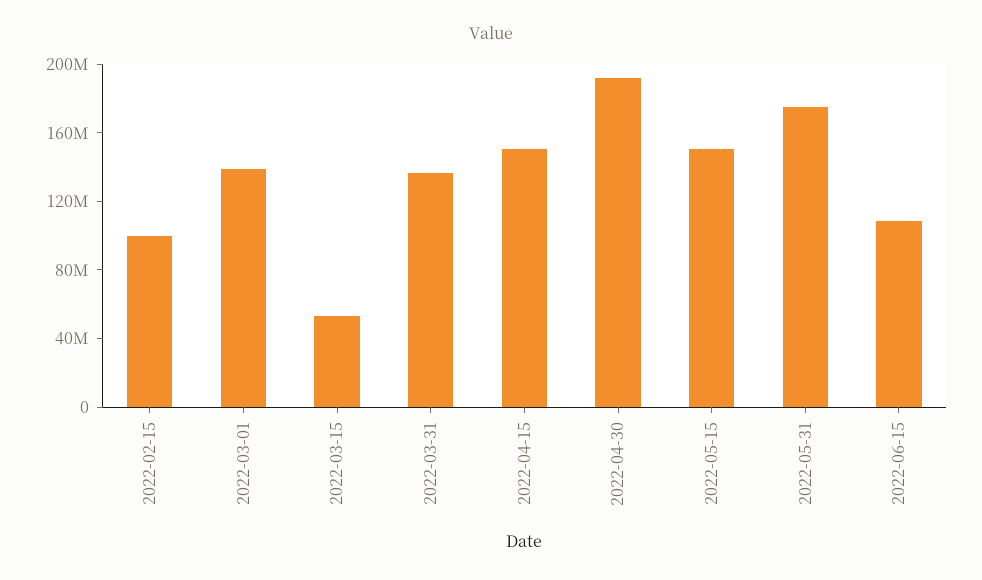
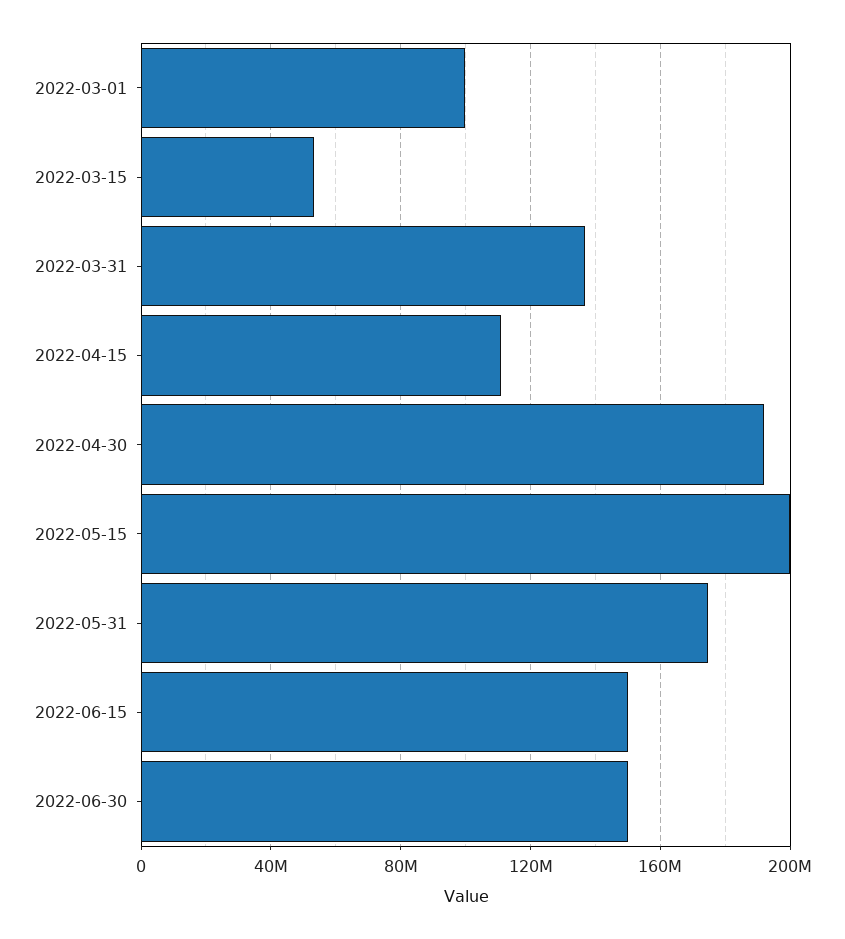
2022-02-15: 100000000 -> none
2022-03-01: 140000000 -> 100000000
2022-04-15: 150000000 -> 110000000
2022-05-15: 150000000 -> 200000000
2022-06-15: 110000000 -> 150000000
2022-06-30: none -> 150000000

